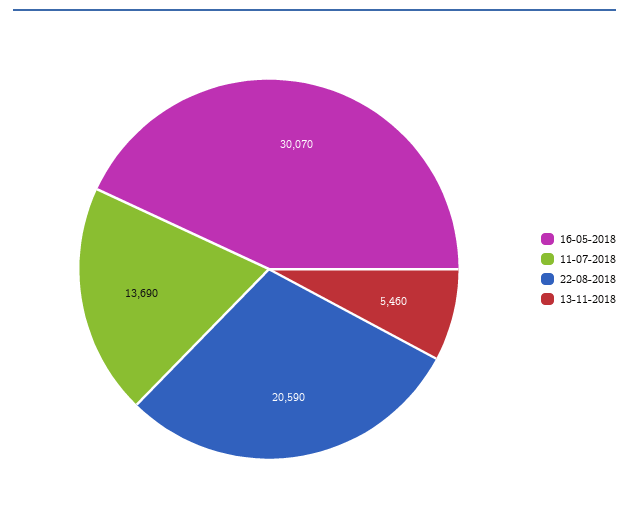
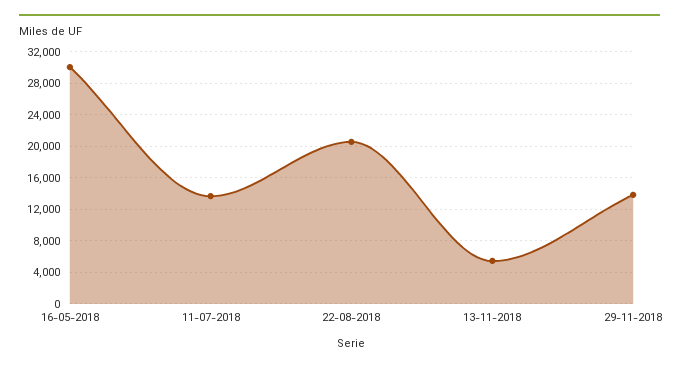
29-11-2018: none -> 14000

